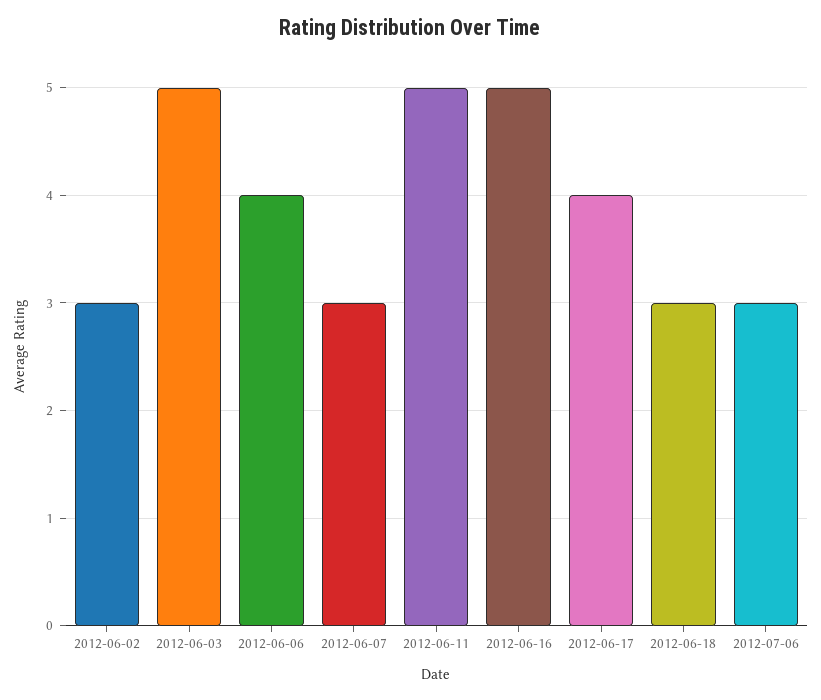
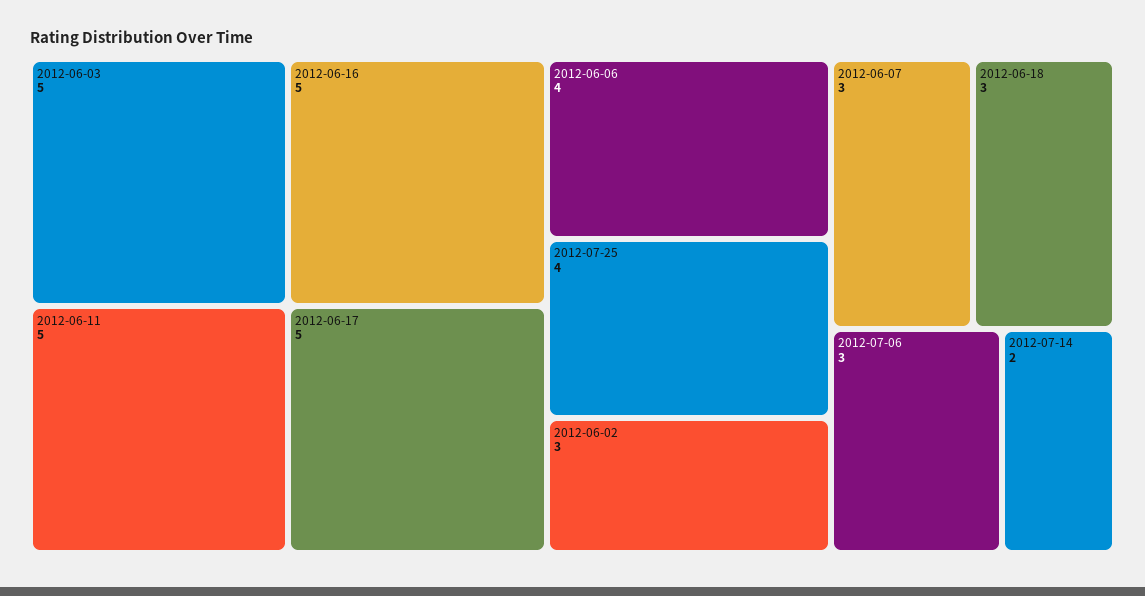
2012-06-17: 4 -> 5
2012-07-25: none -> 4
2012-07-14: none -> 2

